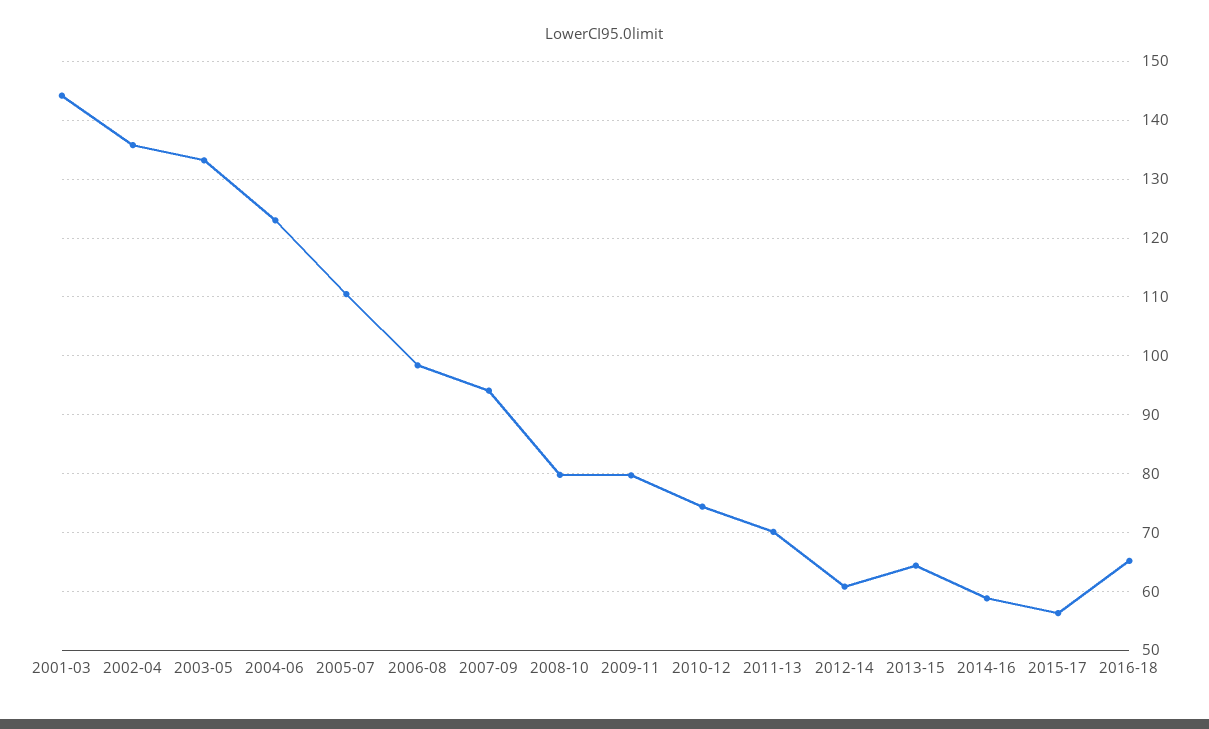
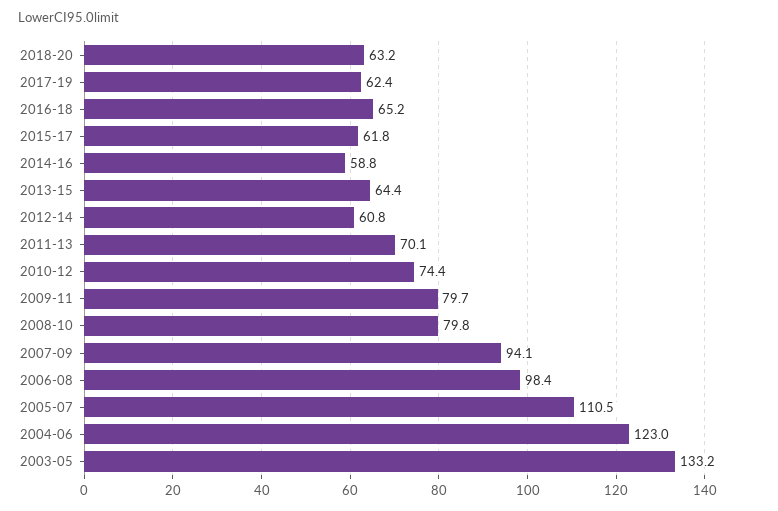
2001-03: 144 -> none
2002-04: 136 -> none
2015-17: 56 -> 61.8
2018-20: none -> 63.2
2017-19: none -> 62.4

